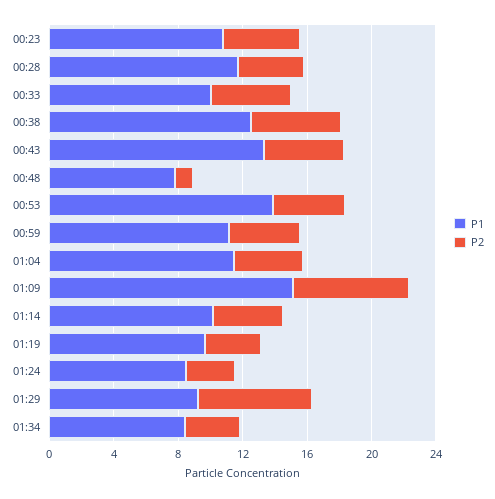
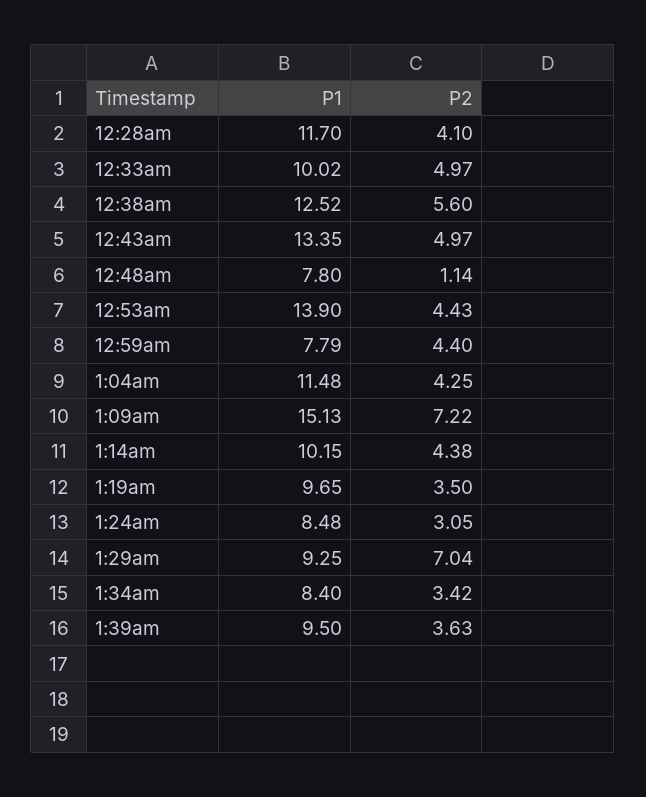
P1, 00:23: 11 -> none
P2, 00:23: 5 -> none
P1, 00:59: 11 -> 7.79
P1, 1:39am: none -> 9.5
P2, 1:39am: none -> 3.63

